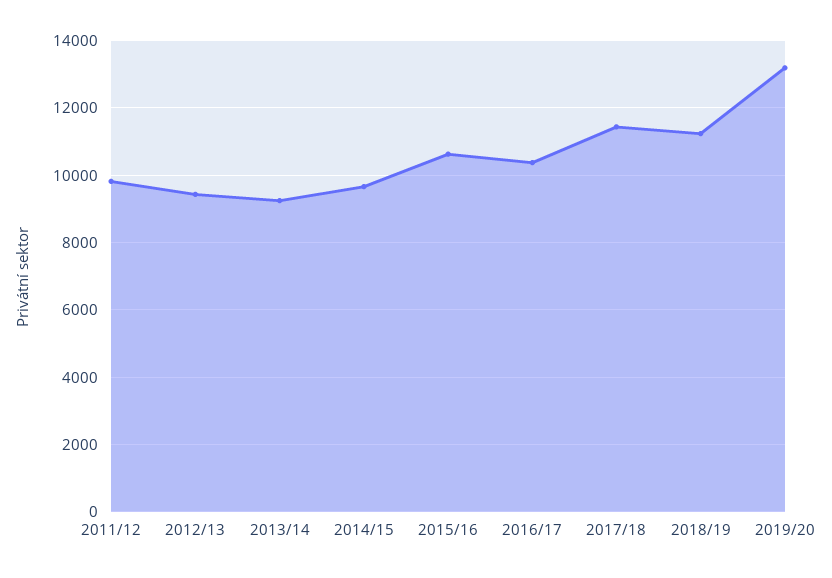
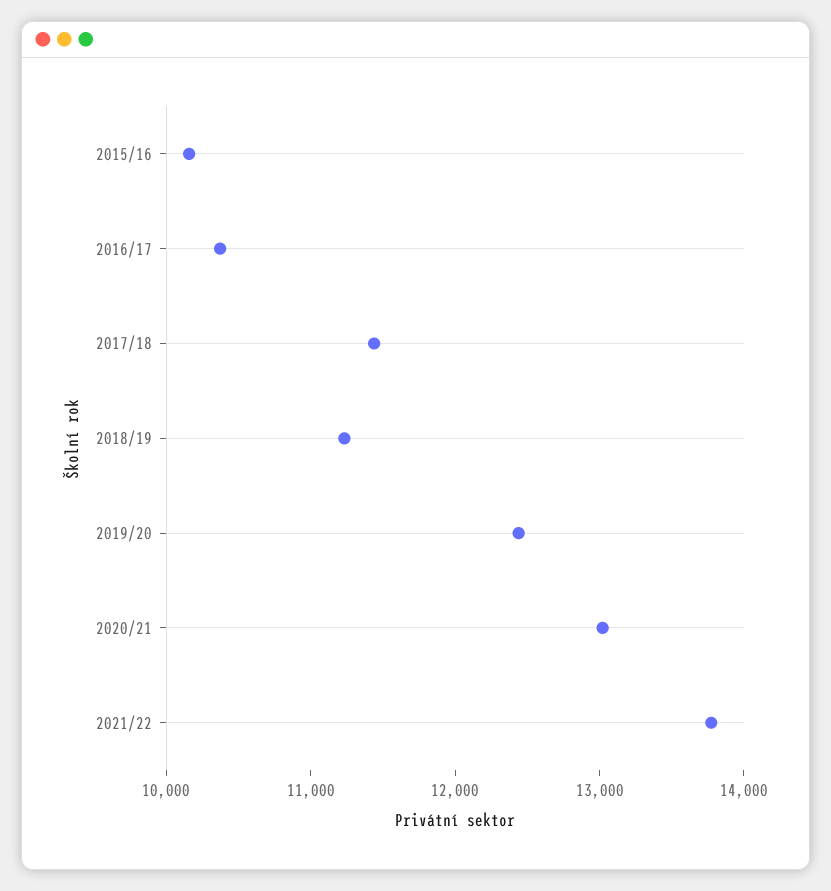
2011/12: 9800 -> none
2012/13: 9400 -> none
2013/14: 9200 -> none
2014/15: 9600 -> none
2015/16: 10600 -> 10200
2019/20: 13200 -> 12400
2020/21: none -> 13000
2021/22: none -> 13800

